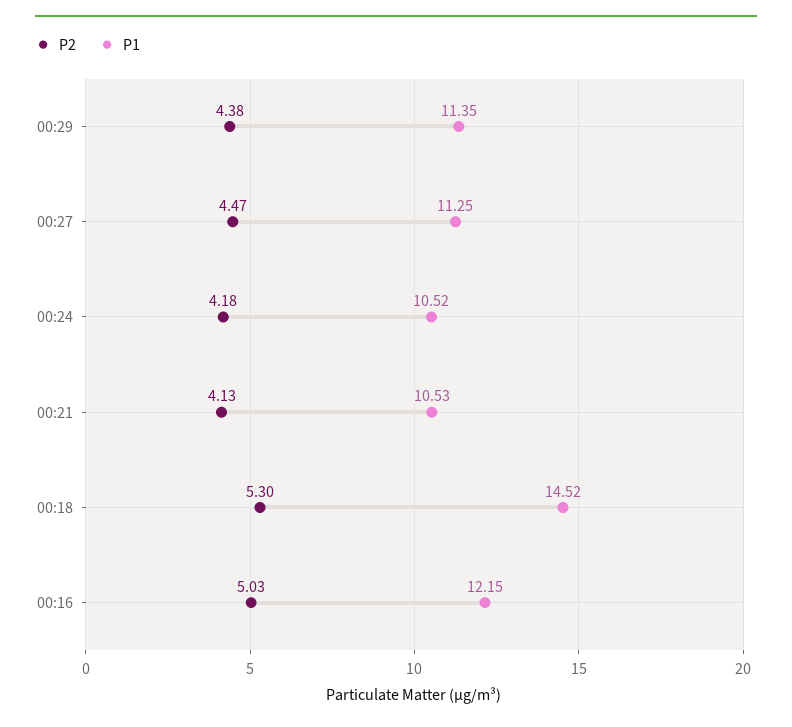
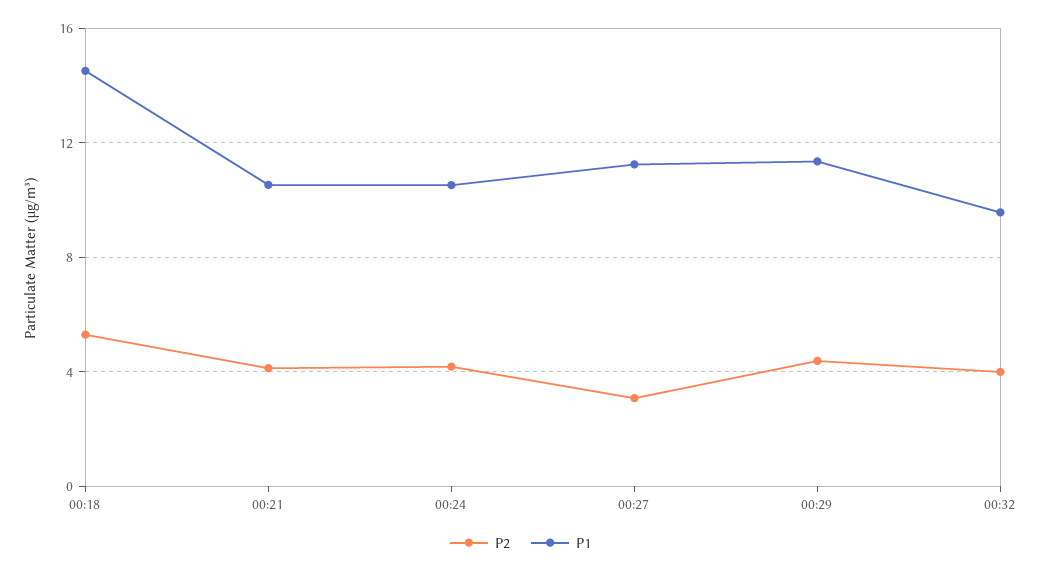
P2, 00:27: 4.47 -> 3
P2, 00:16: 5.03 -> none
P1, 00:16: 12.15 -> none
P2, 00:32: none -> 4
P1, 00:32: none -> 9.5

